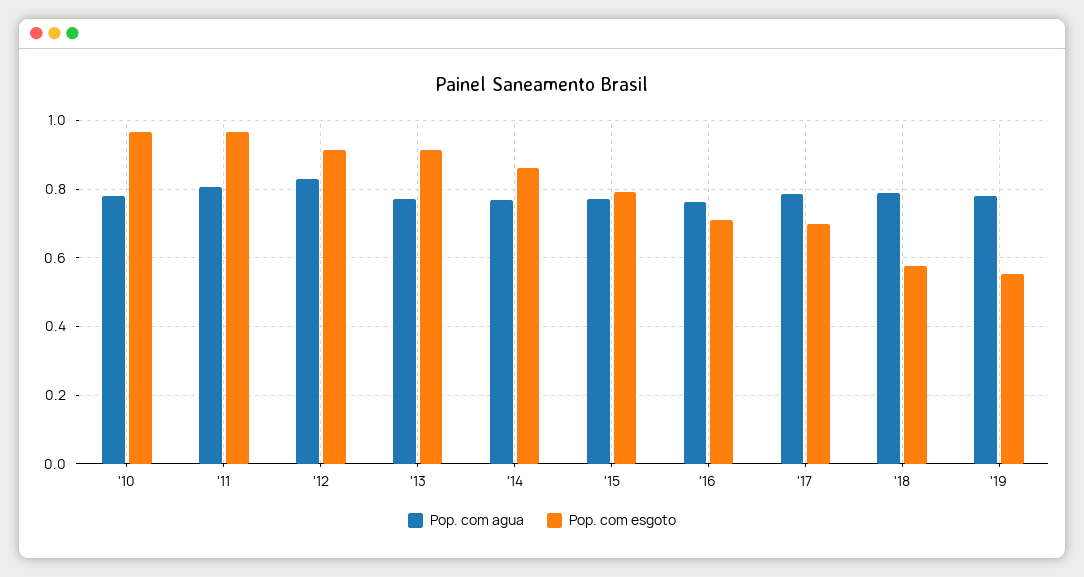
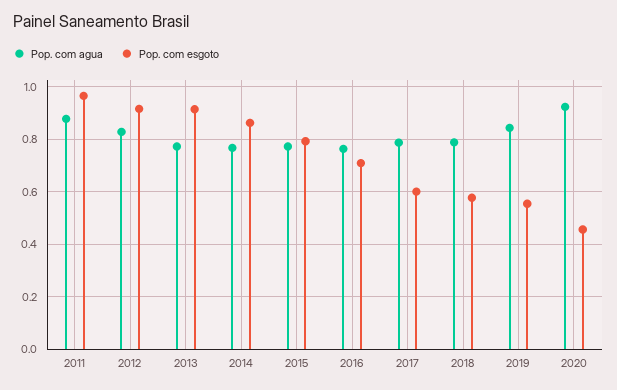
Pop. com agua, '10: 0.78 -> none
Pop. com esgoto, '10: 0.96 -> none
Pop. com agua, '11: 0.8 -> 0.875
Pop. com esgoto, '17: 0.7 -> 0.6
Pop. com agua, '19: 0.78 -> 0.85
Pop. com agua, 2020: none -> 0.925
Pop. com esgoto, 2020: none -> 0.45

